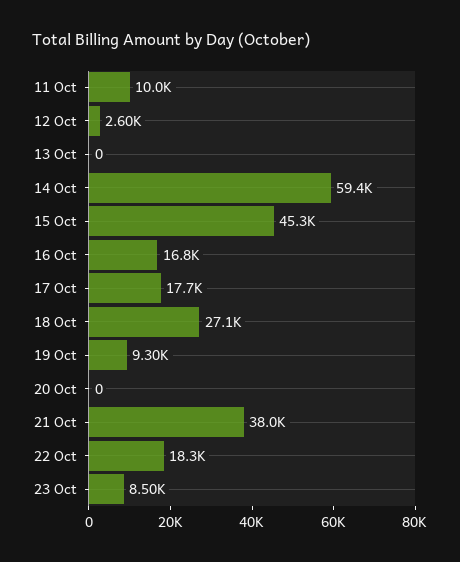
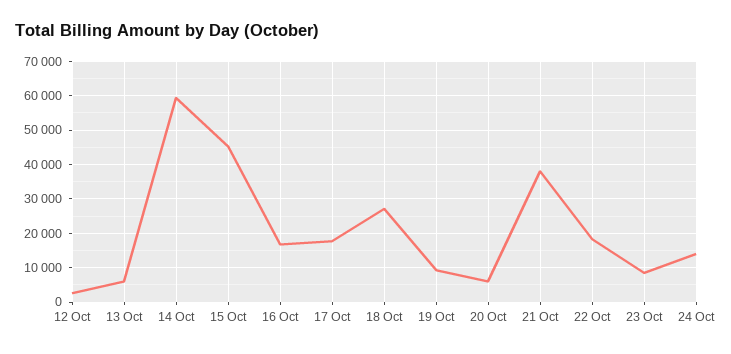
11 Oct: 10000 -> none
13 Oct: 0 -> 6000
20 Oct: 0 -> 6000
24 Oct: none -> 14000

